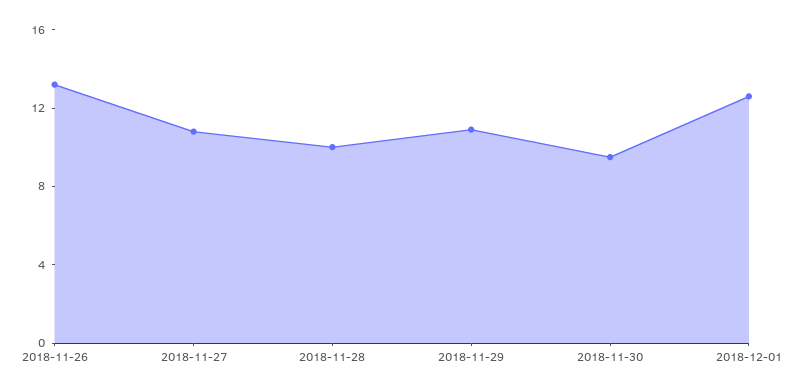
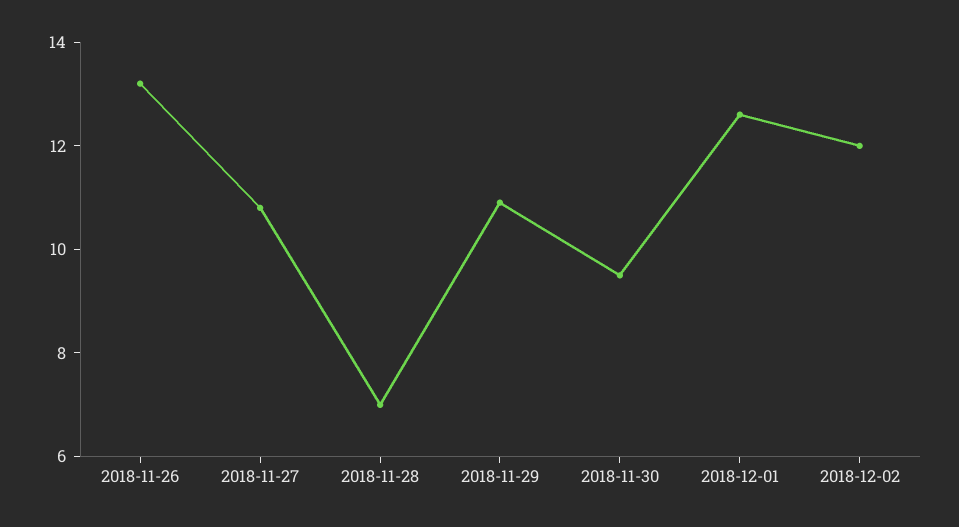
2018-11-28: 10 -> 7
2018-12-02: none -> 12

